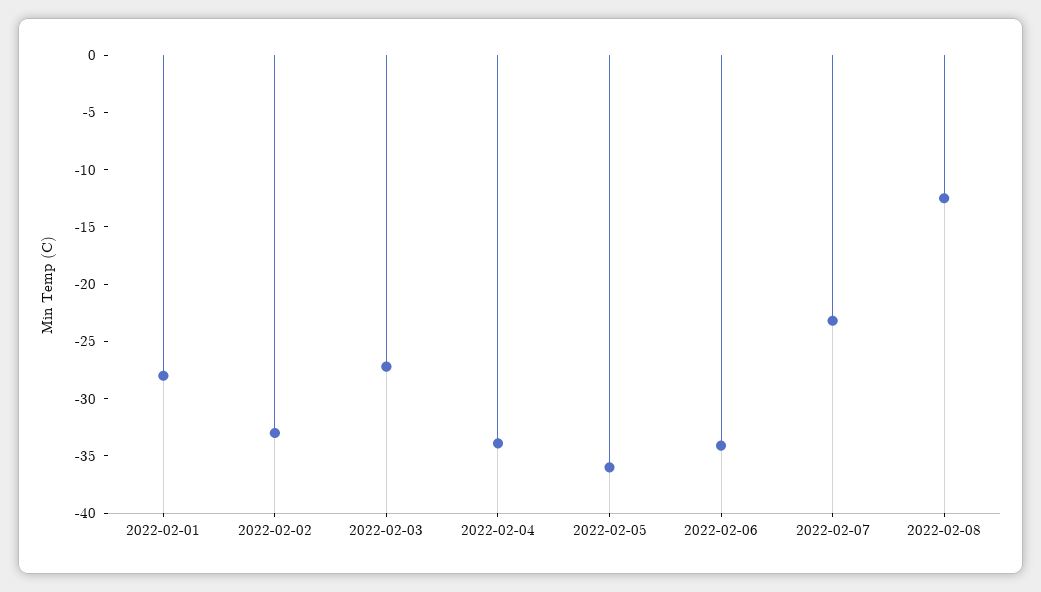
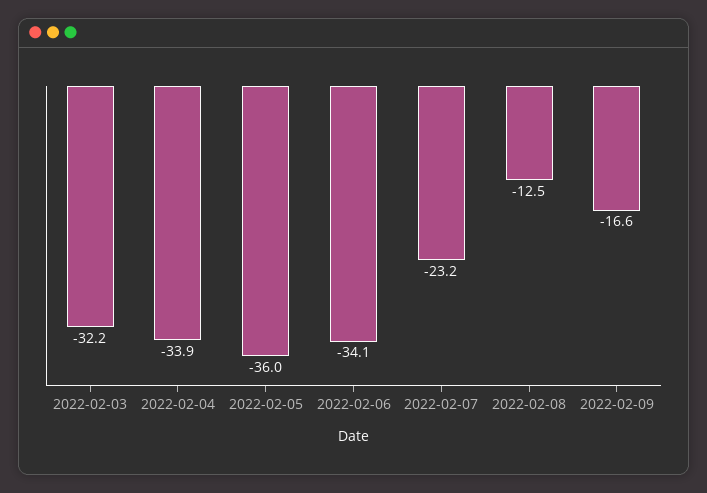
2022-02-01: -28 -> none
2022-02-02: -33 -> none
2022-02-03: -27 -> -32.2
2022-02-09: none -> -16.6

